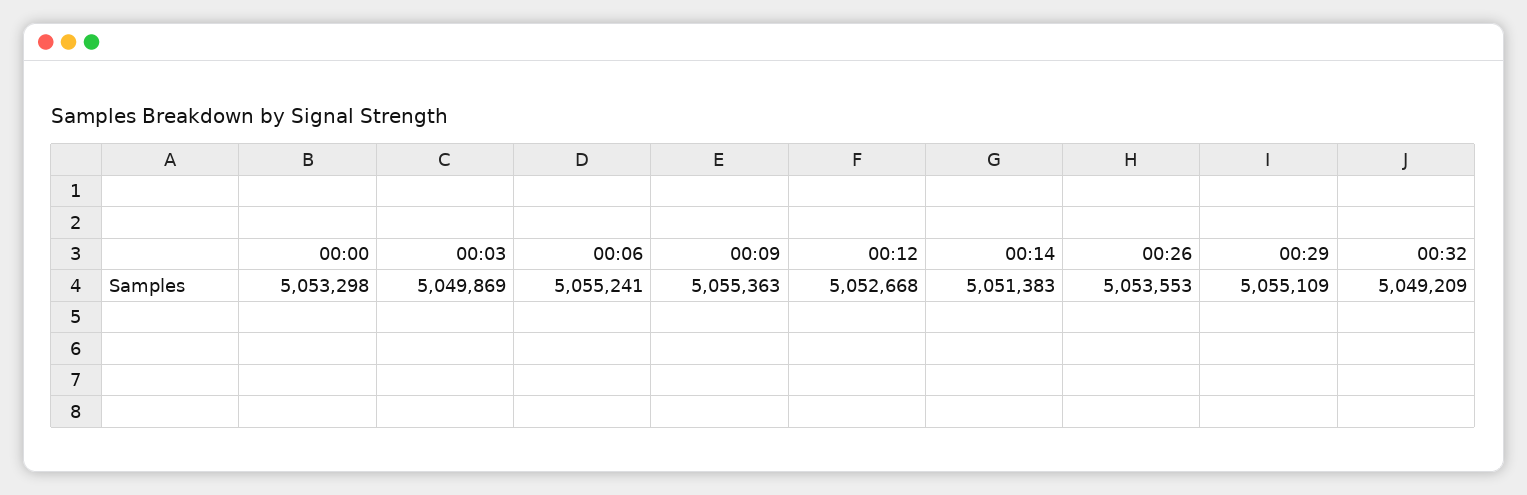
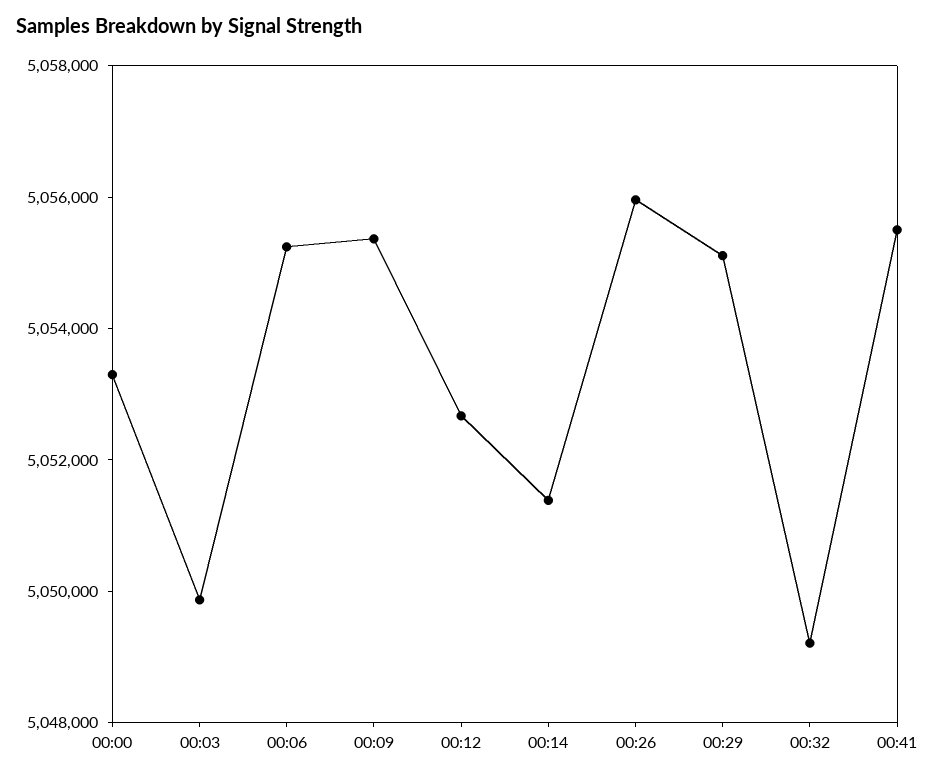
00:26: 5053553 -> 5056000
00:41: none -> 5055500

